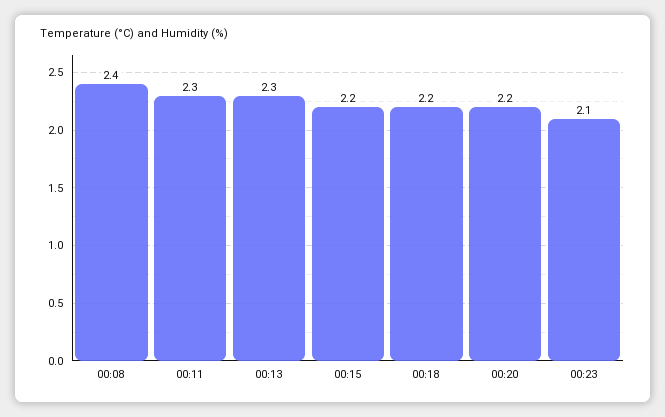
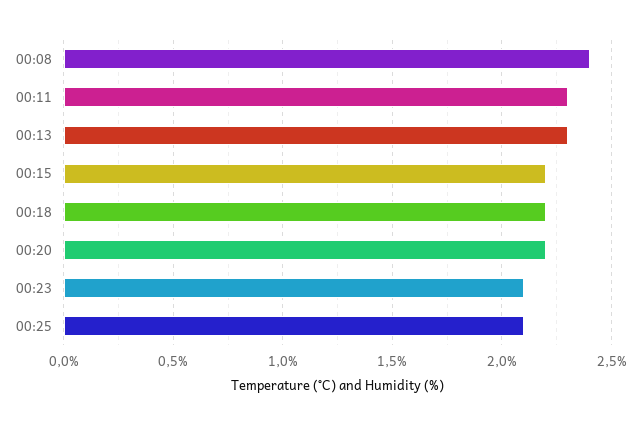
00:25: none -> 2.1

